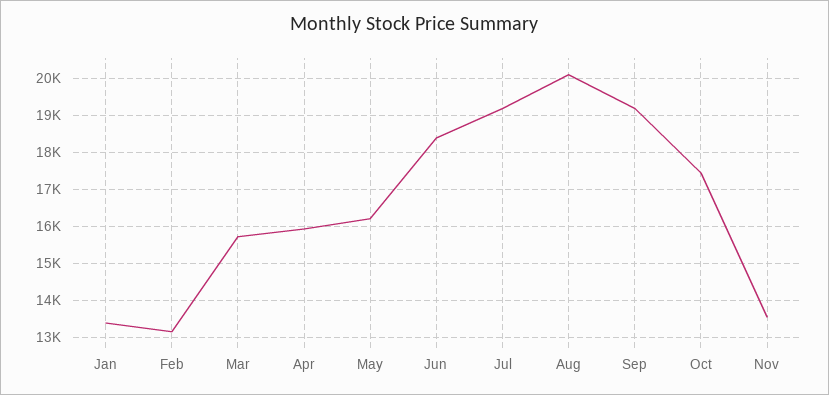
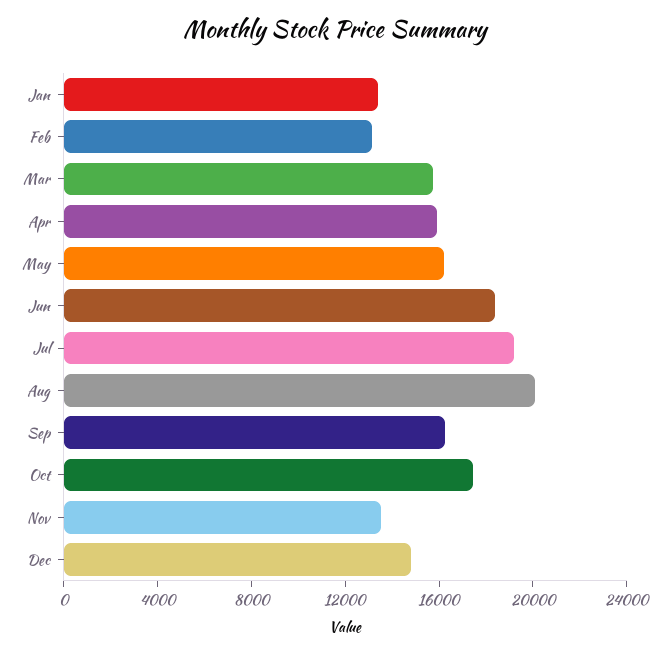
Sep: 19200 -> 16000
Dec: none -> 15000

